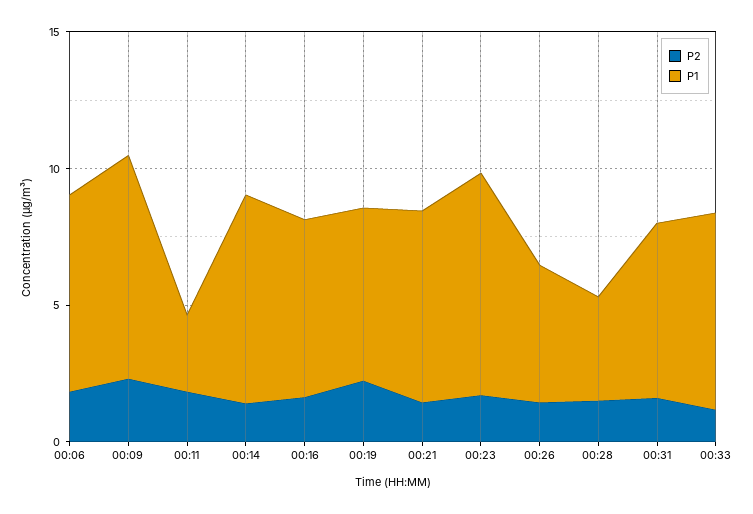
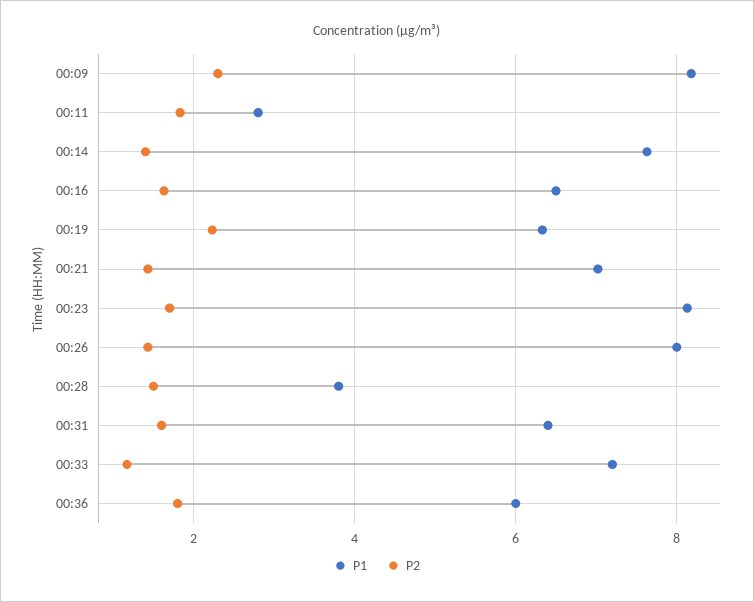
P2, 00:06: 2 -> none
P1, 00:06: 7 -> none
P1, 00:26: 5 -> 8
P1, 00:36: none -> 6
P2, 00:36: none -> 1.8

